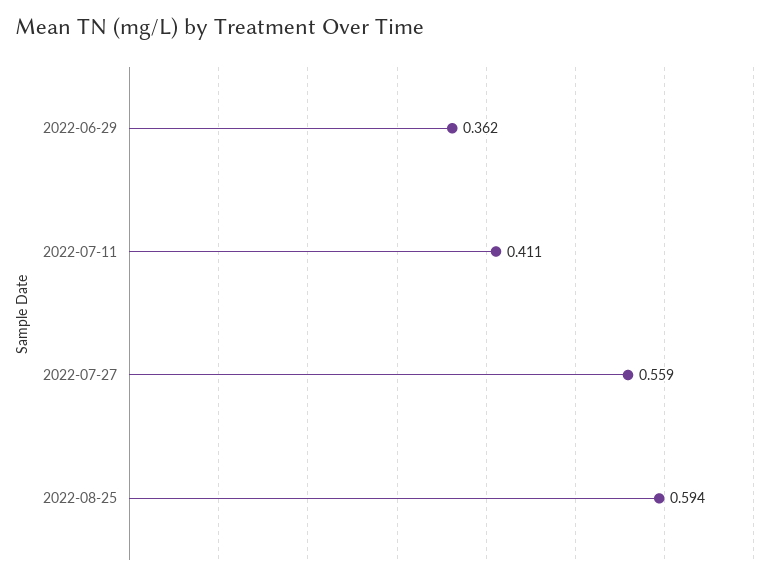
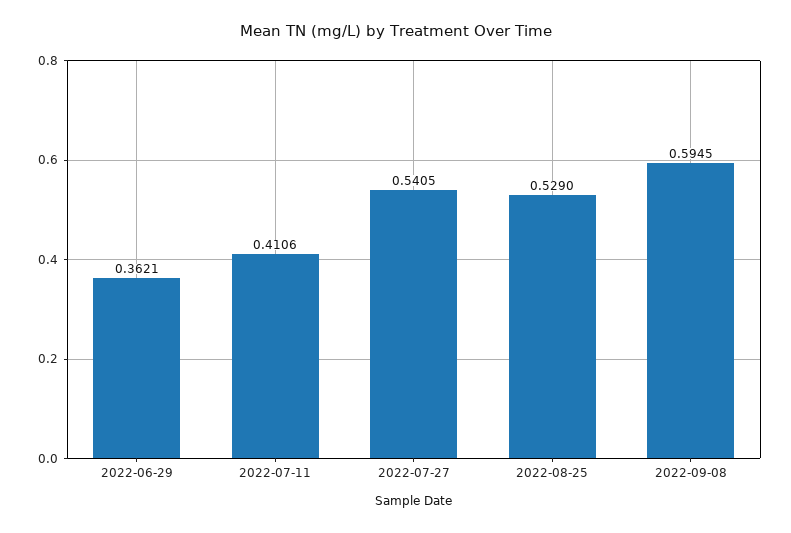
2022-07-27: 0.559 -> 0.5405
2022-08-25: 0.594 -> 0.529
2022-09-08: none -> 0.5945

